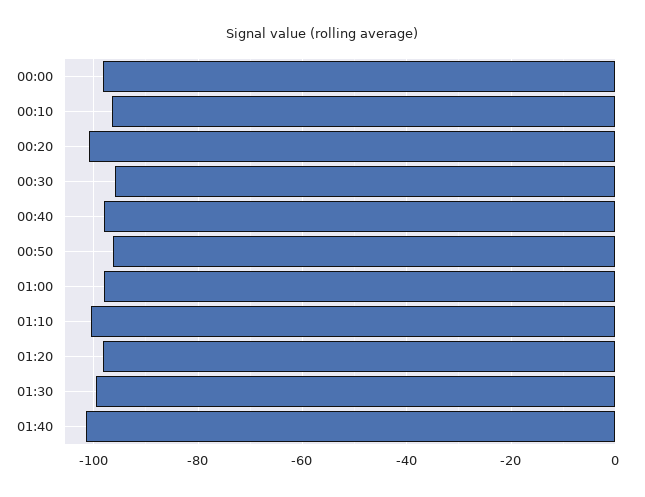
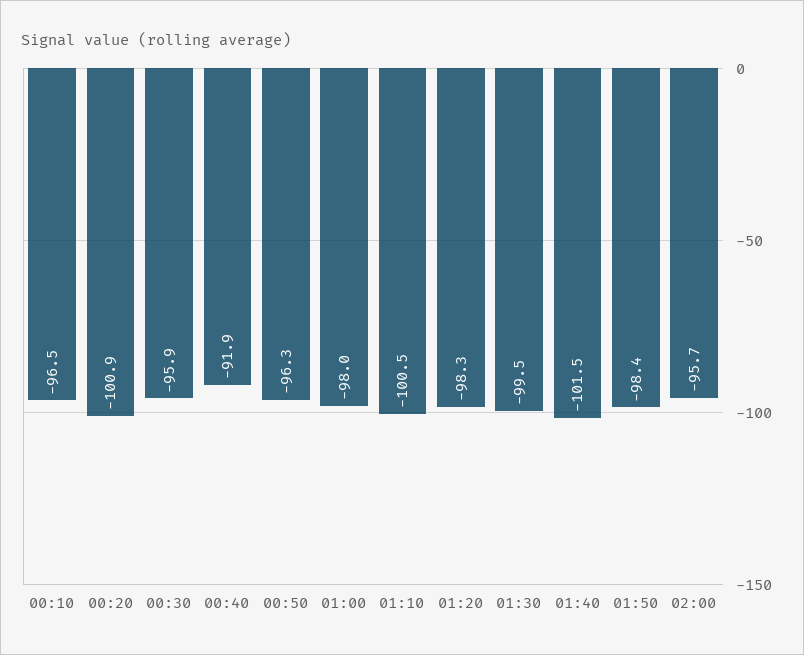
00:00: -98 -> none
00:40: -98 -> -91.9
01:50: none -> -98.4
02:00: none -> -95.7

